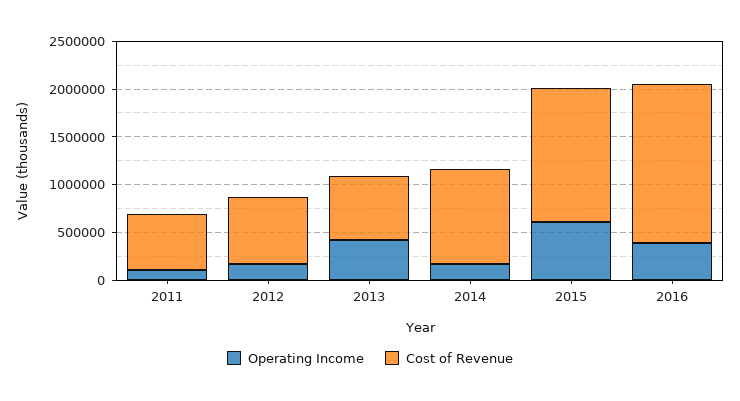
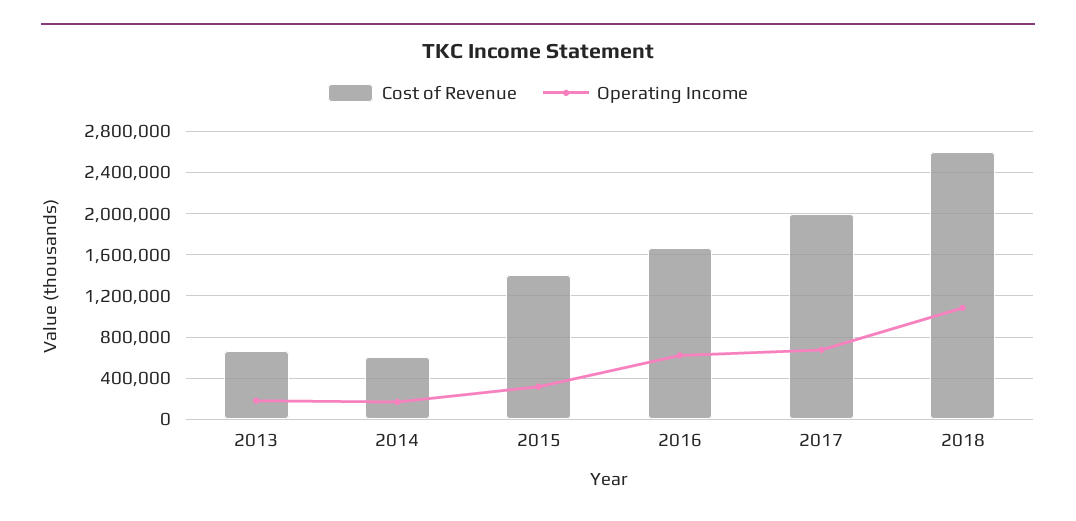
Operating Income, 2011: 100000 -> none
Cost of Revenue, 2011: 600000 -> none
Operating Income, 2012: 200000 -> none
Cost of Revenue, 2012: 700000 -> none
Operating Income, 2013: 400000 -> 200000
Cost of Revenue, 2014: 1000000 -> 600000
Operating Income, 2015: 600000 -> 300000
Operating Income, 2016: 400000 -> 600000
Cost of Revenue, 2017: none -> 2000000
Operating Income, 2017: none -> 700000
Cost of Revenue, 2018: none -> 2600000
Operating Income, 2018: none -> 1100000

